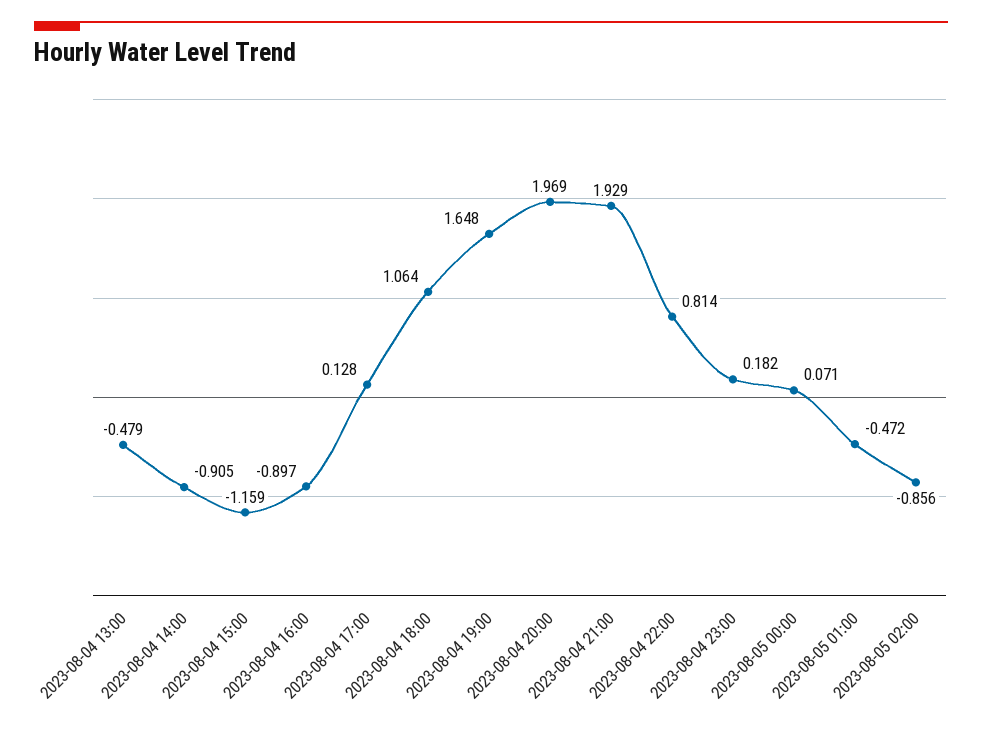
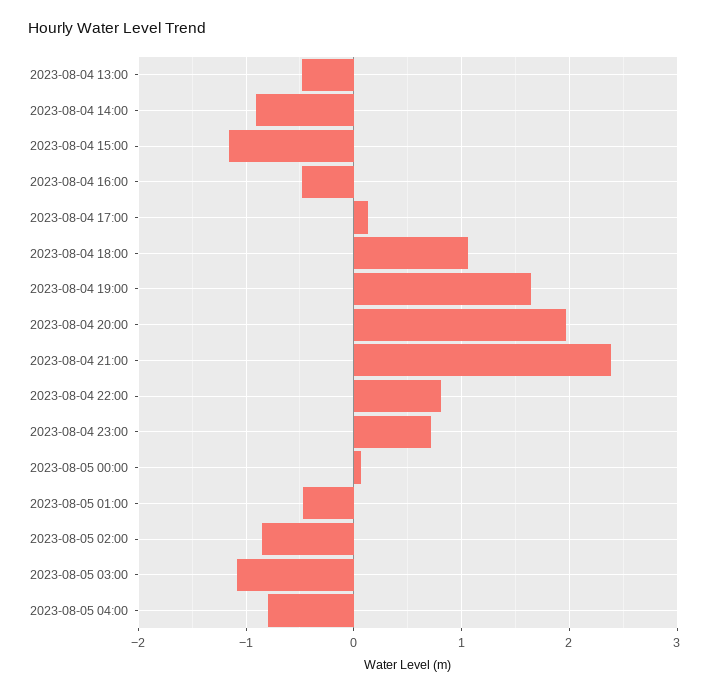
2023-08-04 16:00: -0.897 -> -0.5
2023-08-04 21:00: 1.929 -> 2.4
2023-08-04 23:00: 0.182 -> 0.7
2023-08-05 03:00: none -> -1.1
2023-08-05 04:00: none -> -0.8

